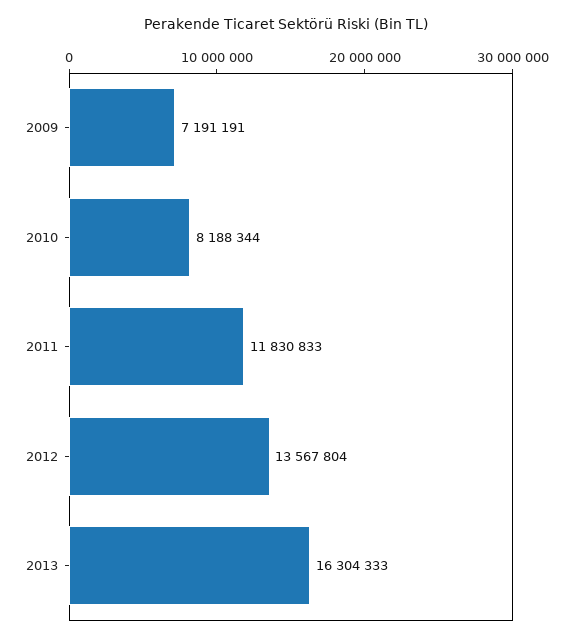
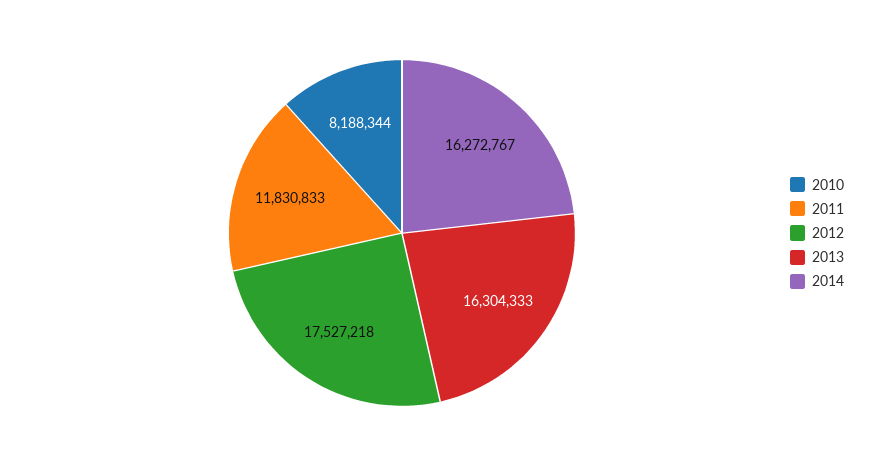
2009: 7191191 -> none
2012: 13567804 -> 17527218
2014: none -> 16272767

